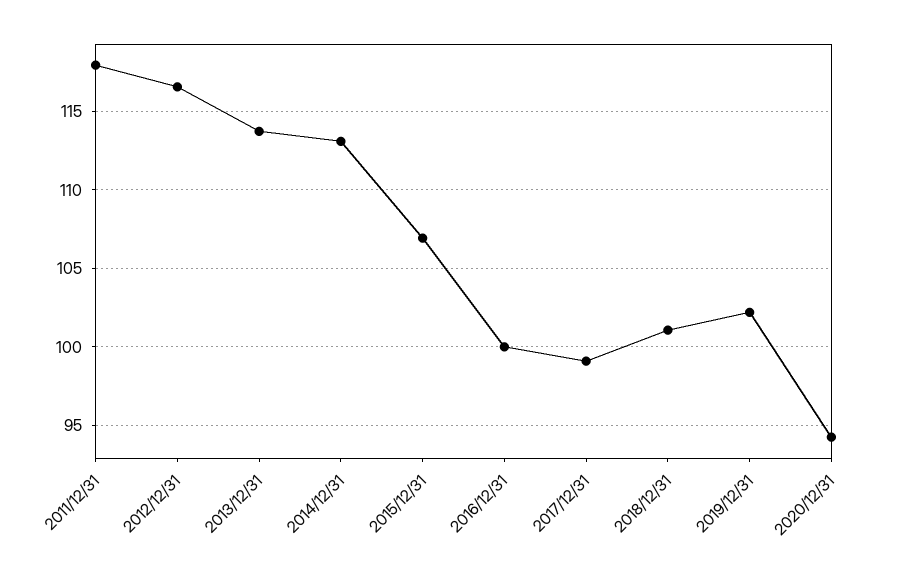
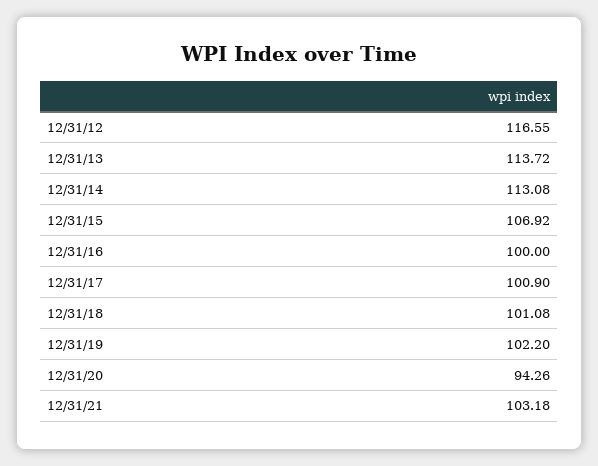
2011/12/31: 118 -> none
2017/12/31: 99 -> 100.9
12/31/21: none -> 103.18

